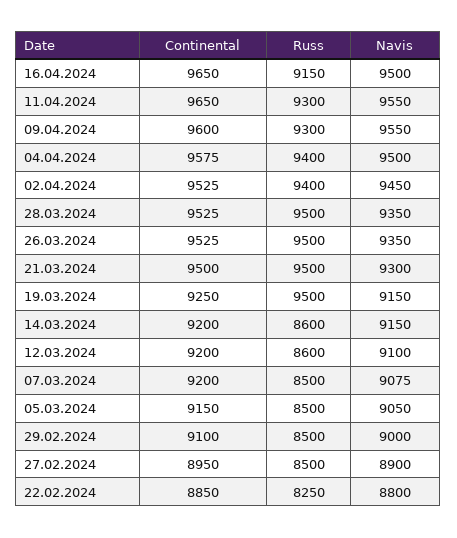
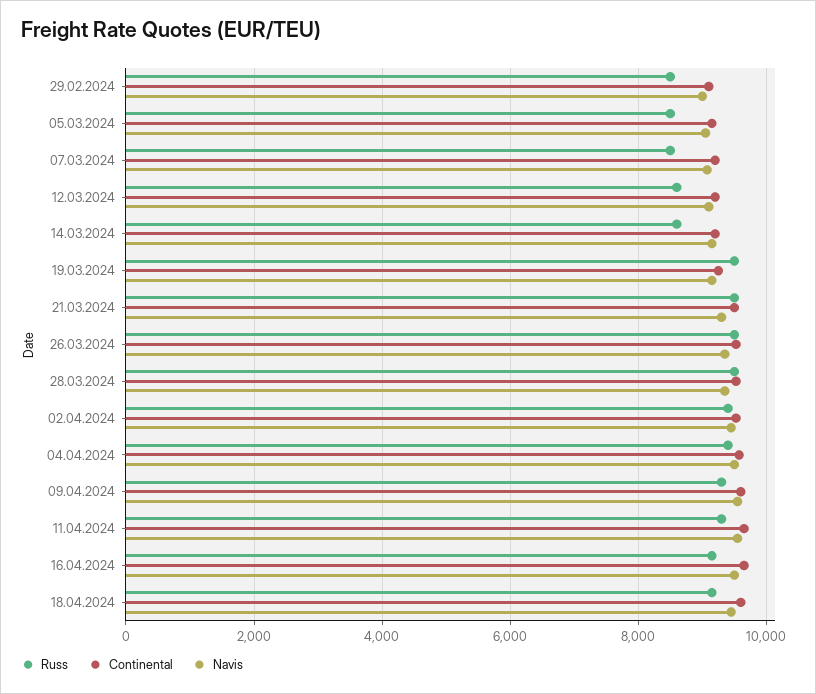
Continental, 27.02.2024: 8950 -> none
Russ, 27.02.2024: 8500 -> none
Navis, 27.02.2024: 8900 -> none
Continental, 22.02.2024: 8850 -> none
Russ, 22.02.2024: 8250 -> none
Navis, 22.02.2024: 8800 -> none
Russ, 18.04.2024: none -> 9200
Continental, 18.04.2024: none -> 9600
Navis, 18.04.2024: none -> 9400

